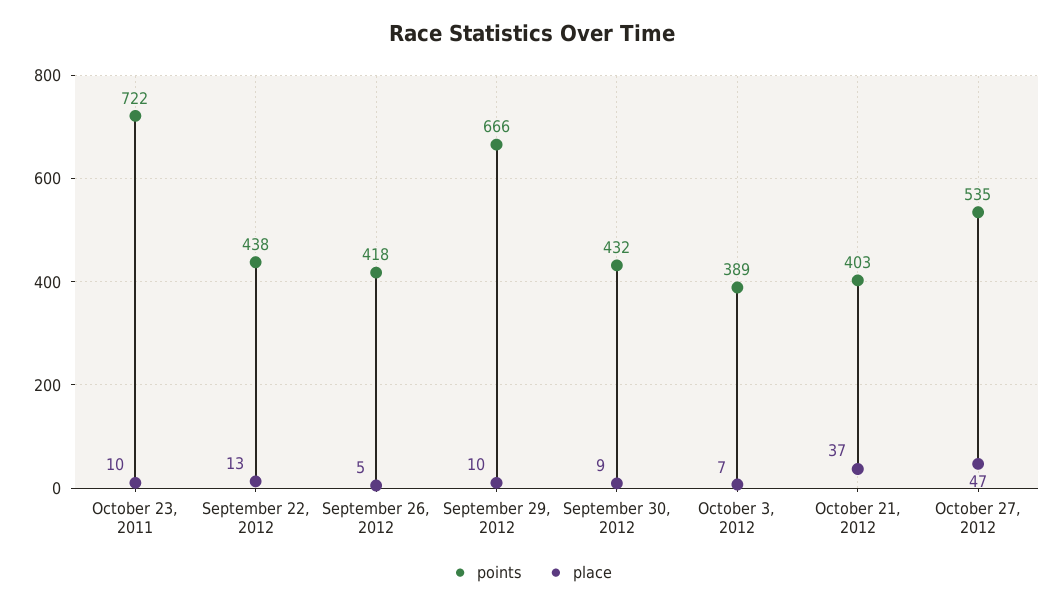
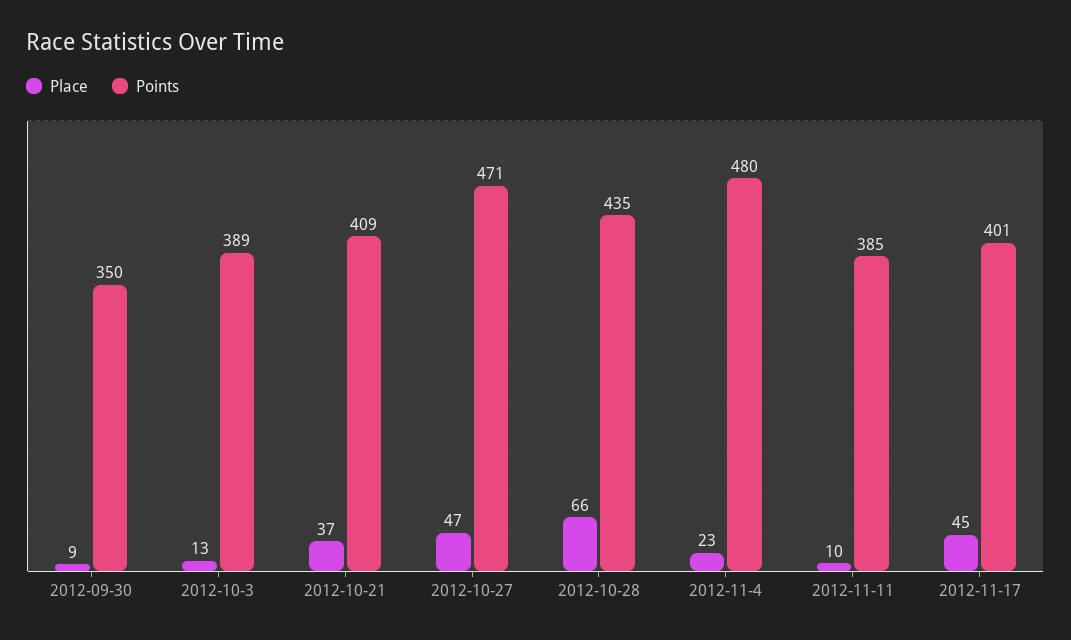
points, October 23, 2011: 722 -> none
place, October 23, 2011: 10 -> none
points, September 22, 2012: 438 -> none
place, September 22, 2012: 13 -> none
points, September 26, 2012: 418 -> none
place, September 26, 2012: 5 -> none
points, September 29, 2012: 666 -> none
place, September 29, 2012: 10 -> none
points, September 30, 2012: 432 -> 350
place, October 3, 2012: 7 -> 13
points, October 21, 2012: 403 -> 409
points, October 27, 2012: 535 -> 471
place, 2012-10-28: none -> 66
points, 2012-10-28: none -> 435
place, 2012-11-4: none -> 23
points, 2012-11-4: none -> 480
place, 2012-11-11: none -> 10
points, 2012-11-11: none -> 385
place, 2012-11-17: none -> 45
points, 2012-11-17: none -> 401

